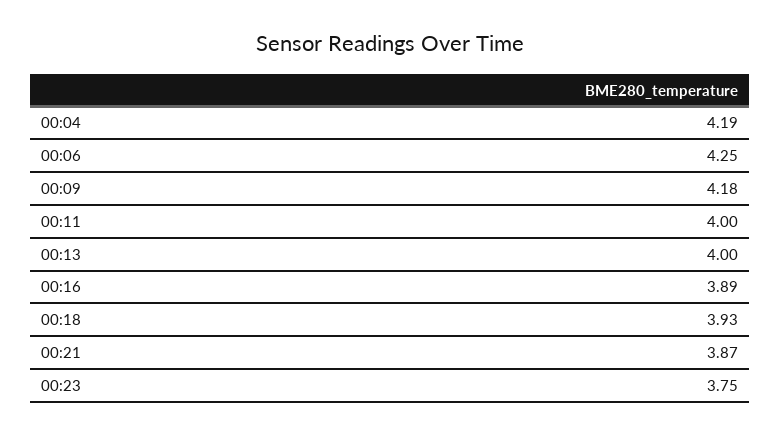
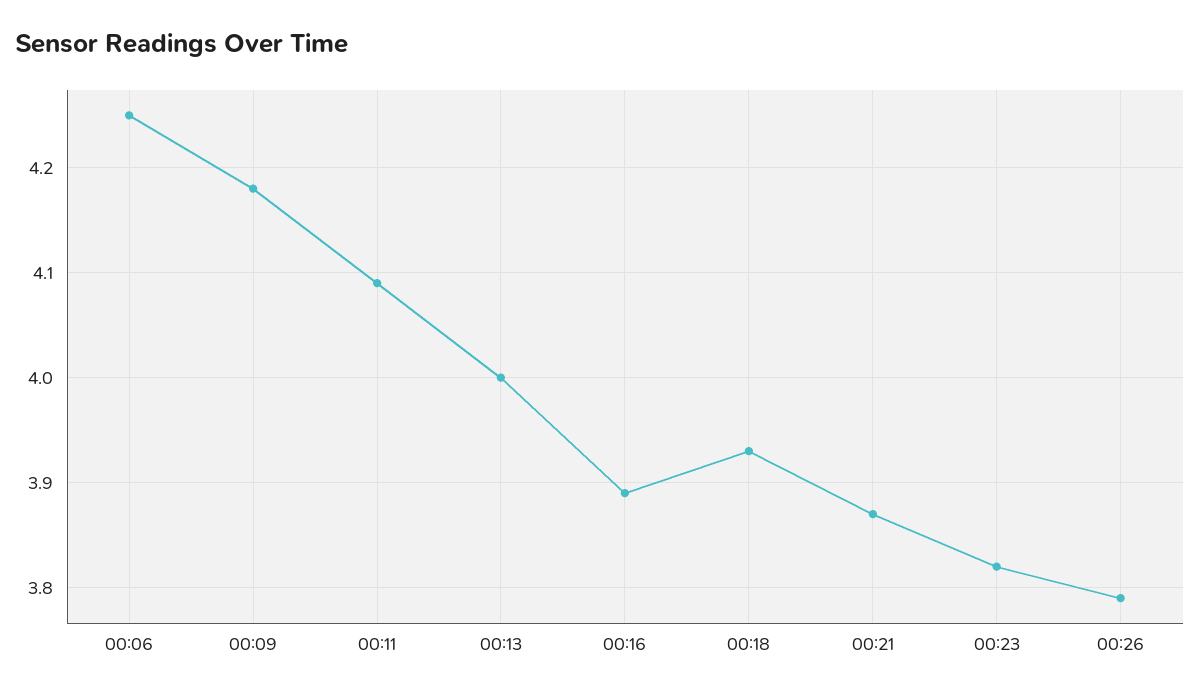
00:04: 4.19 -> none
00:11: 4 -> 4.09
00:23: 3.75 -> 3.82
00:26: none -> 3.79

